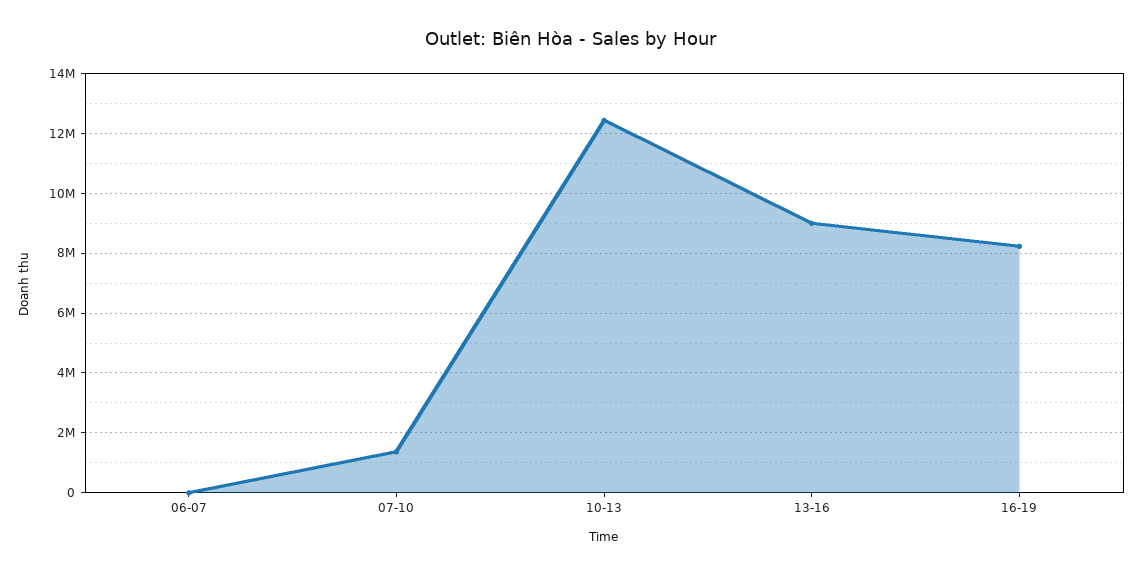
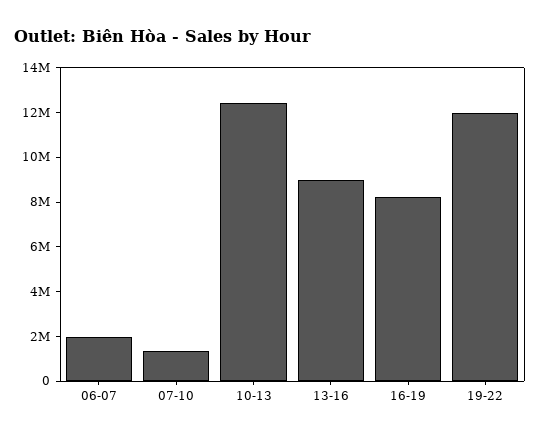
06-07: 0 -> 2000000
19-22: none -> 12000000

